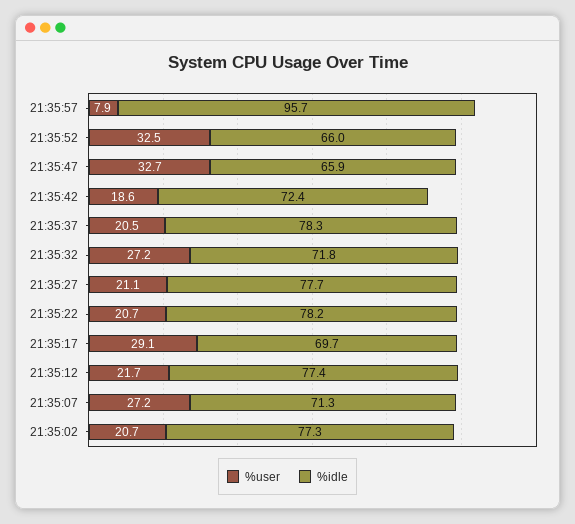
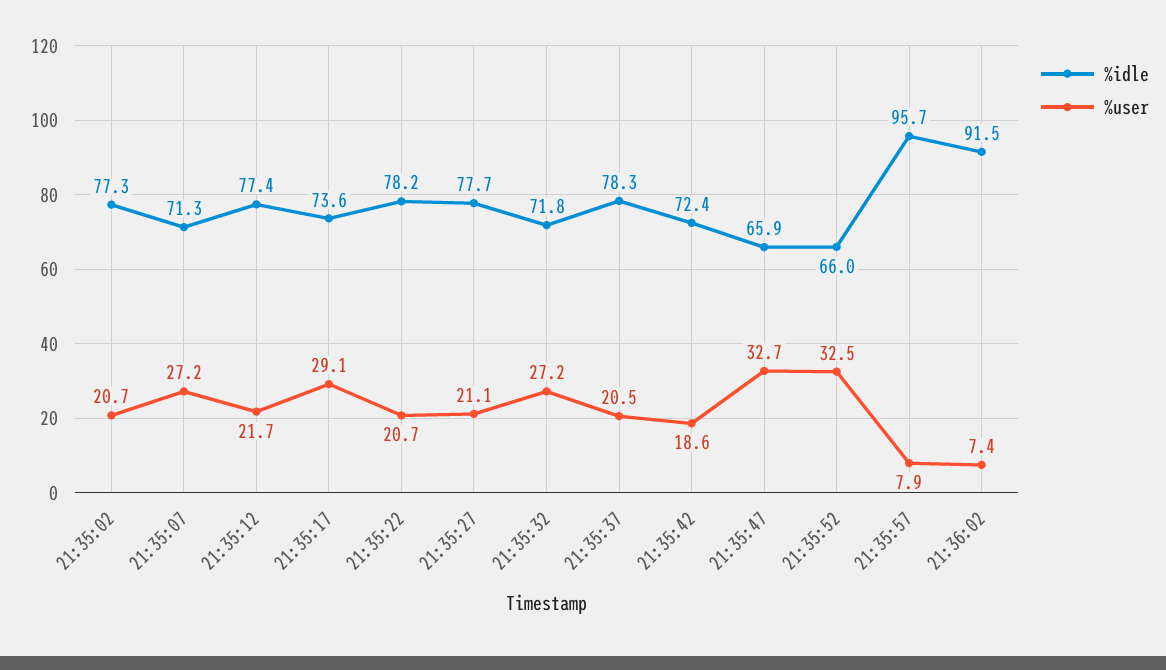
%idle, 21:35:17: 69.7 -> 73.6
%idle, 21:36:02: none -> 91.5
%user, 21:36:02: none -> 7.4

